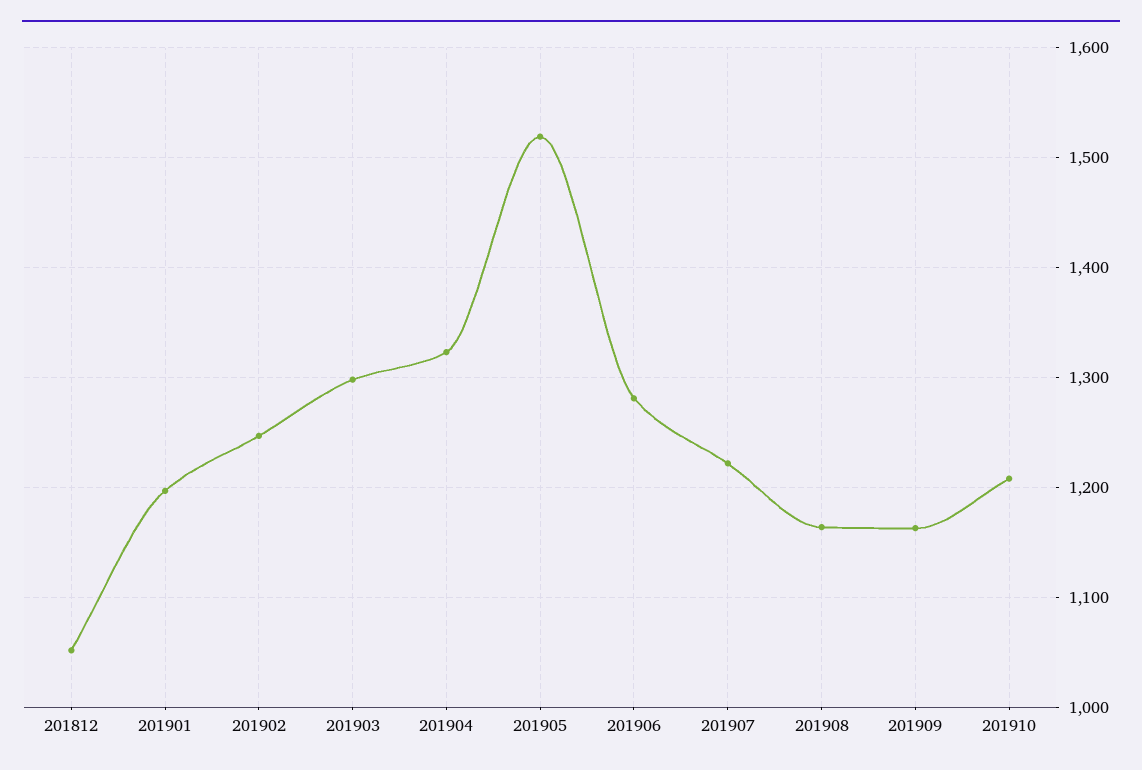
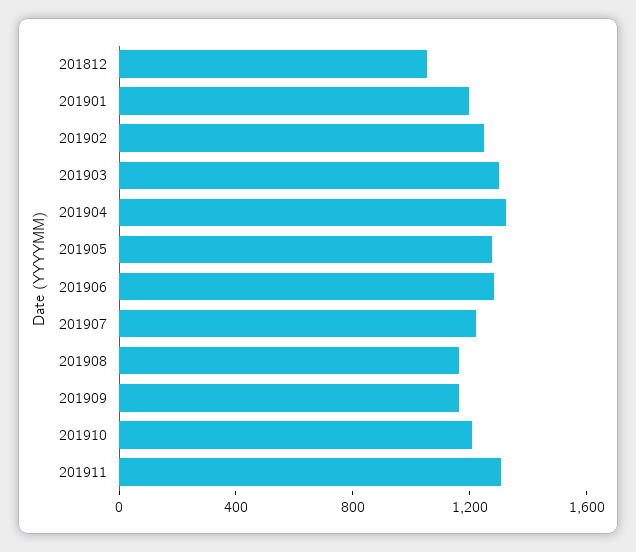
201905: 1520 -> 1300
201911: none -> 1300

